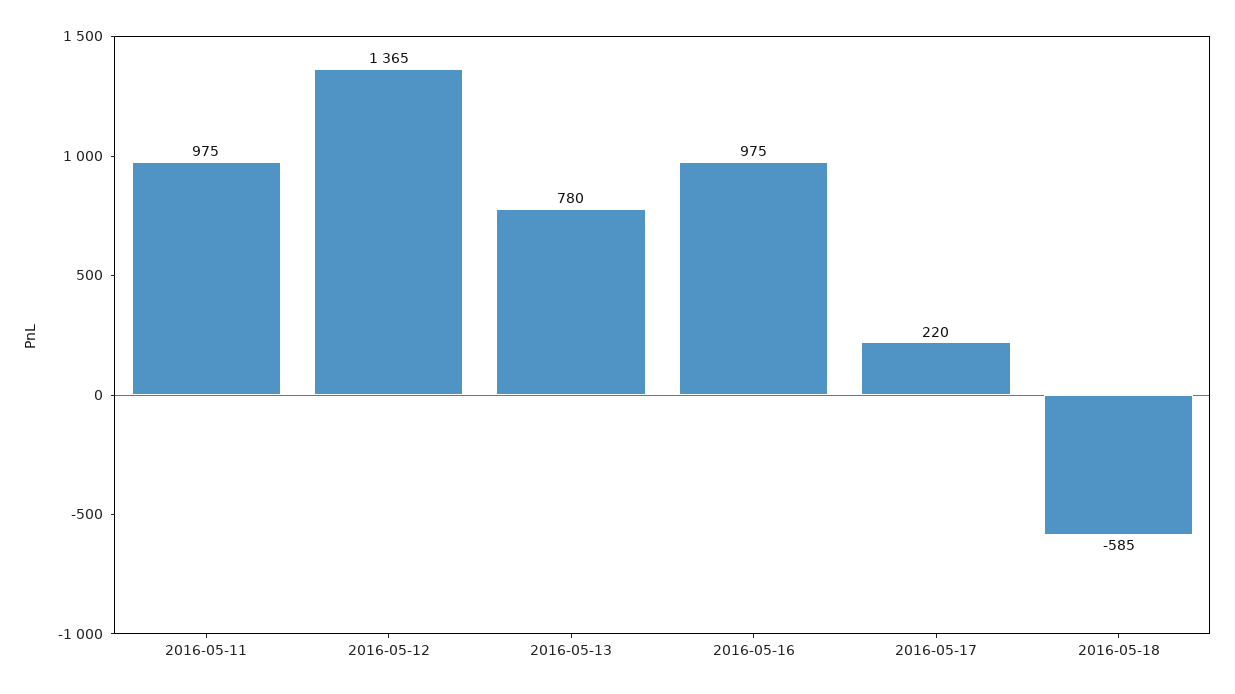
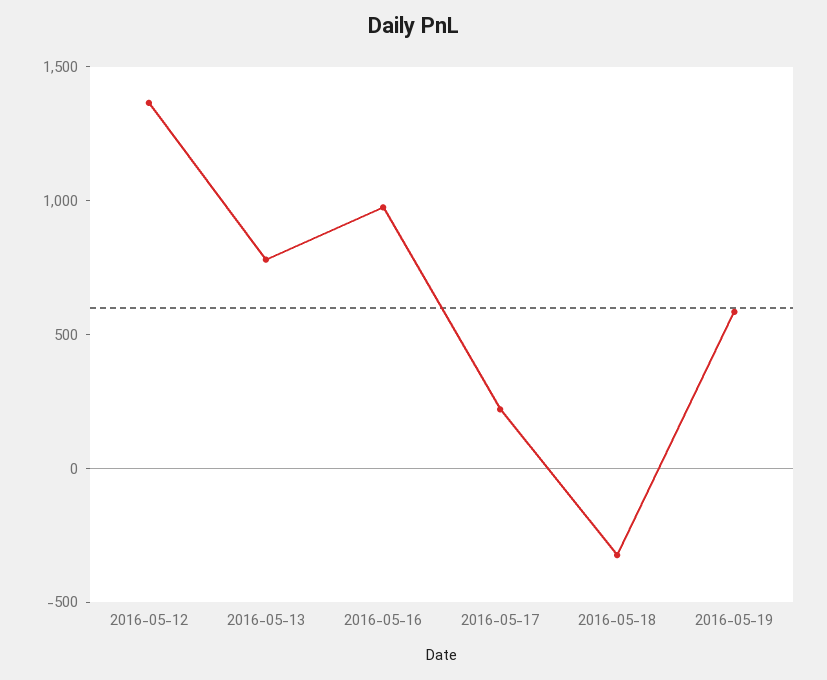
2016-05-11: 975 -> none
2016-05-18: -585 -> -300
2016-05-19: none -> 600

